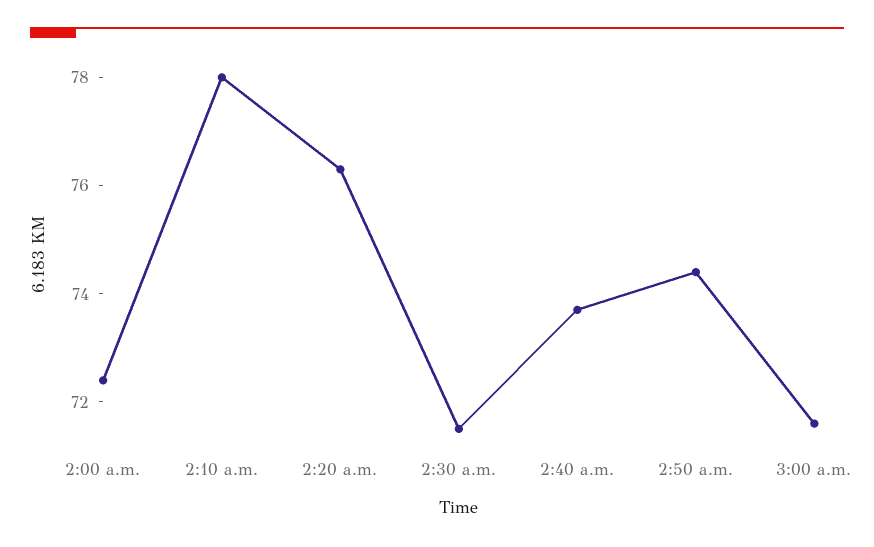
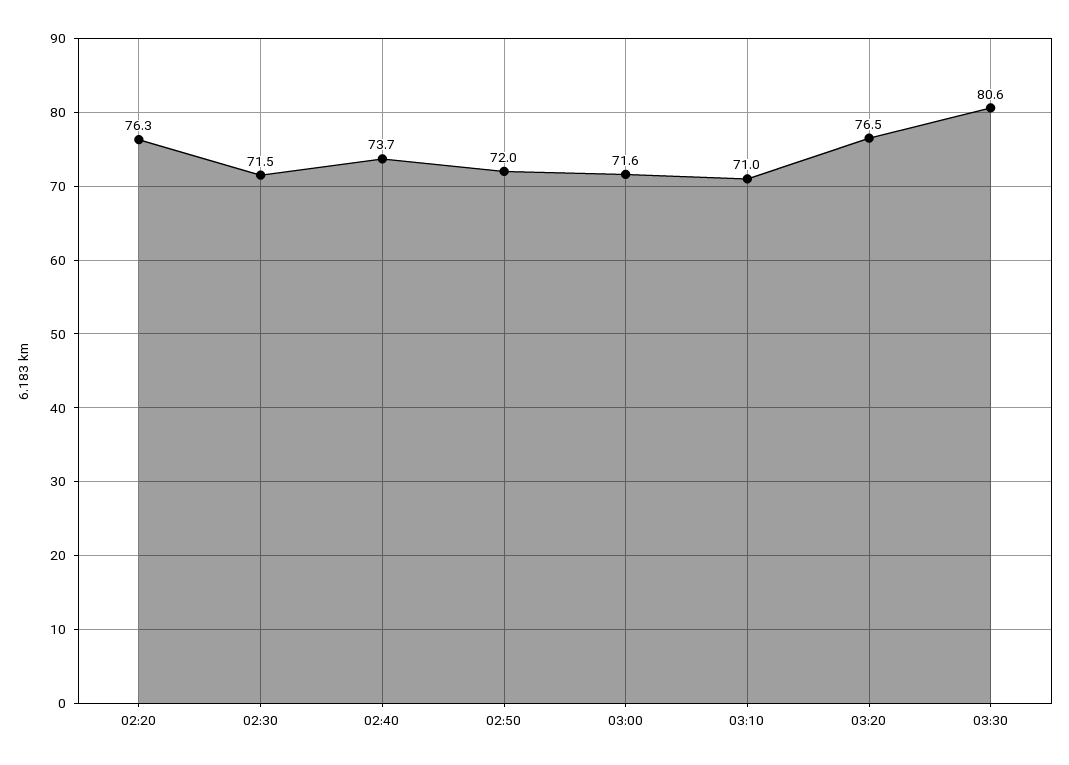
2:00 a.m.: 72.5 -> none
2:10 a.m.: 78 -> none
2:50 a.m.: 74.5 -> 72
03:10: none -> 71
03:20: none -> 76.5
03:30: none -> 80.6

